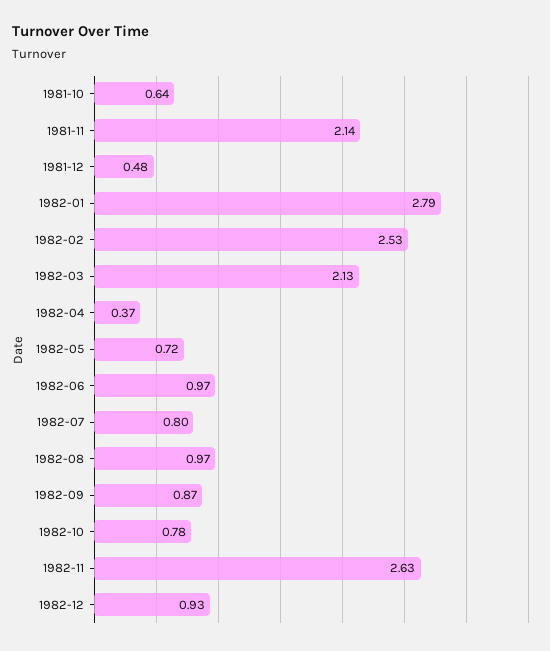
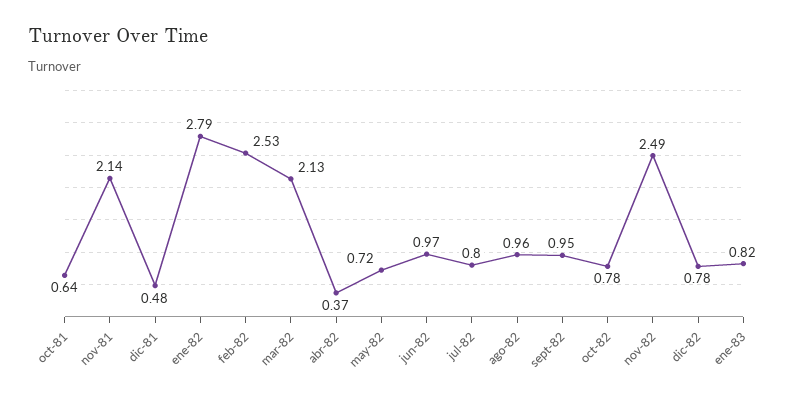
1982-08: 0.97 -> 0.96
1982-09: 0.87 -> 0.95
1982-11: 2.63 -> 2.49
1982-12: 0.93 -> 0.78
ene-83: none -> 0.82

